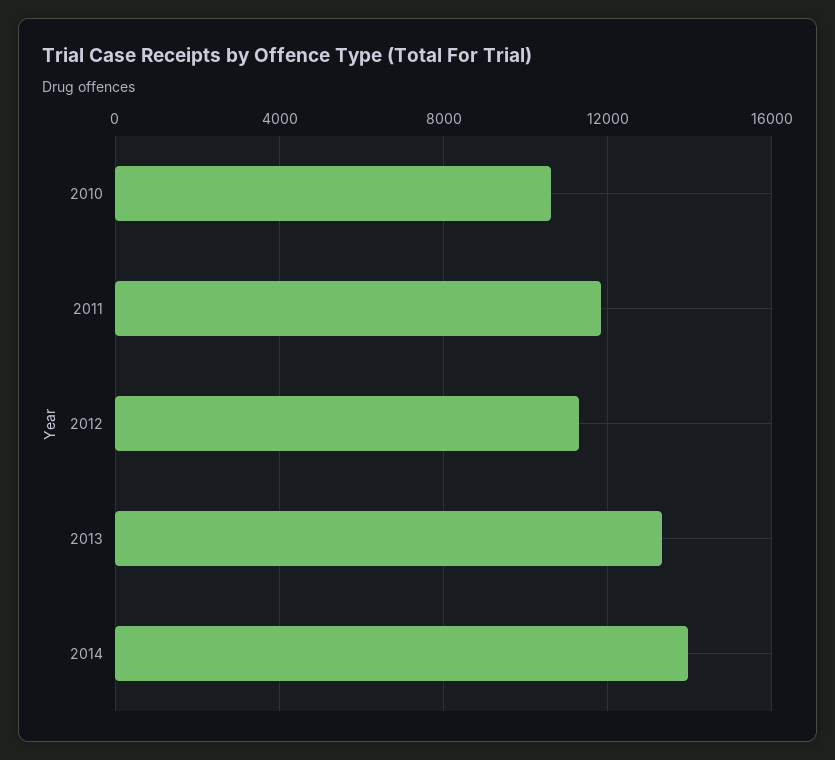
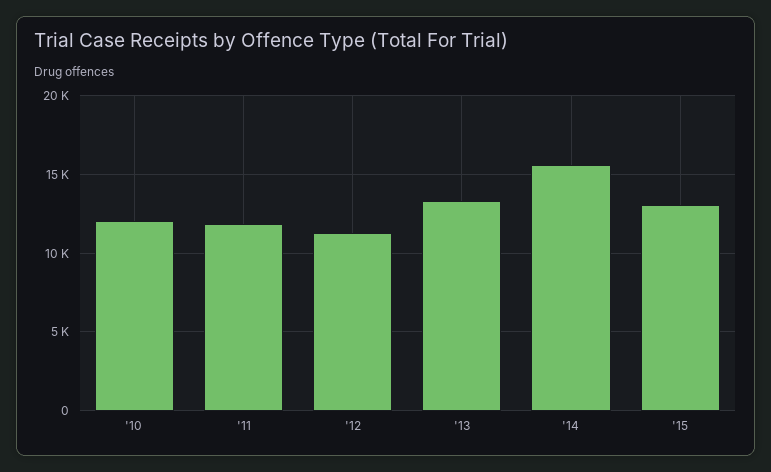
2010: 10500 -> 12000
2014: 14000 -> 15500
'15: none -> 13000

